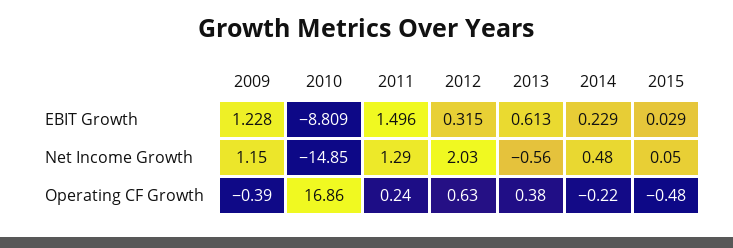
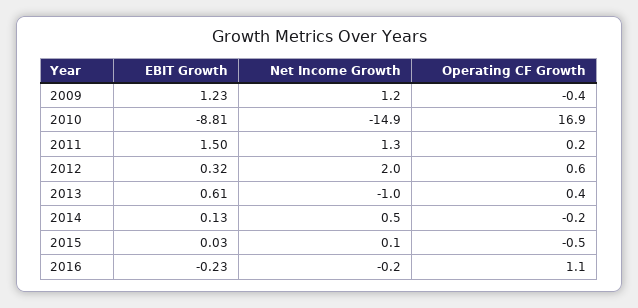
2014, EBIT Growth: 0.229 -> 0.13
2013, Net Income Growth: -0.56 -> -1
2016, EBIT Growth: none -> -0.23
2016, Net Income Growth: none -> -0.2
2016, Operating CF Growth: none -> 1.1

